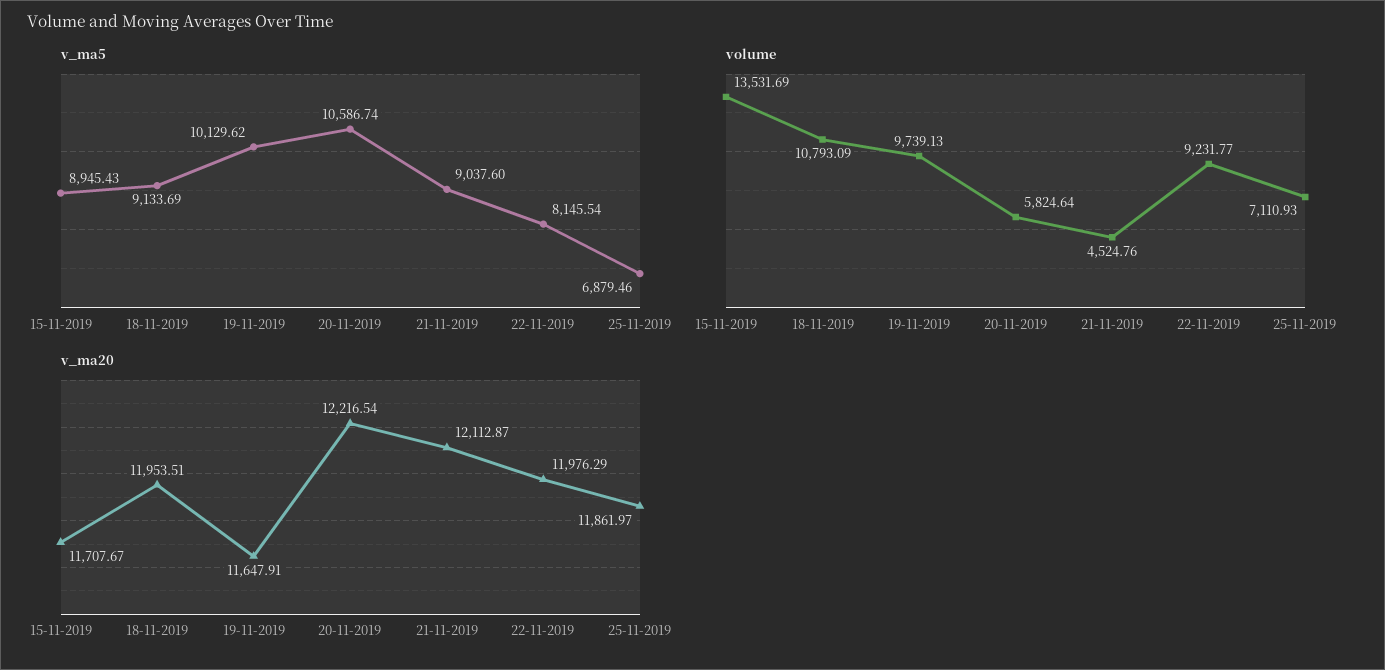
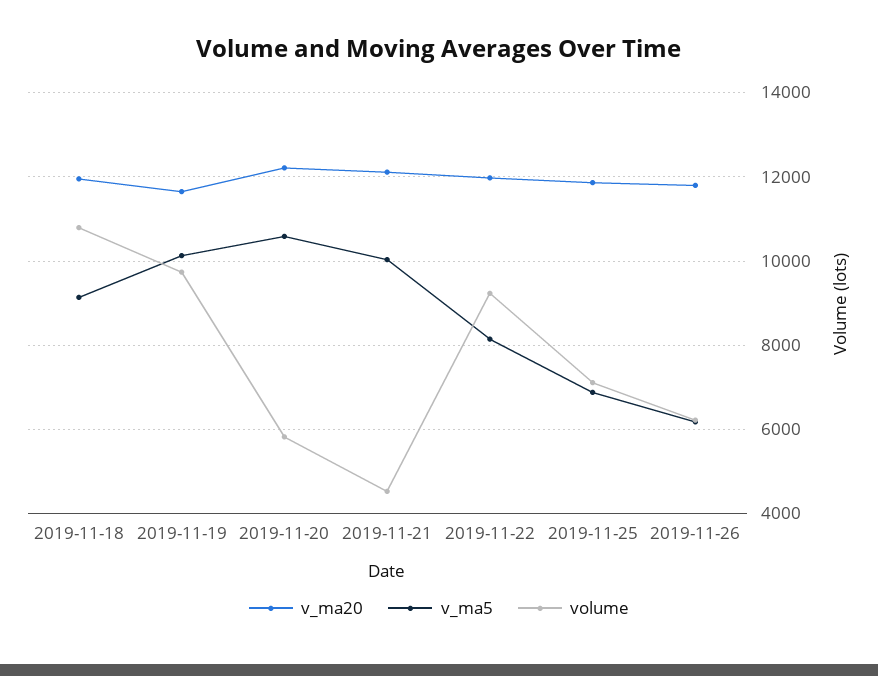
v_ma5, 15-11-2019: 8945.43 -> none
v_ma5, 21-11-2019: 9037.6 -> 10000
volume, 15-11-2019: 13531.69 -> none
v_ma20, 15-11-2019: 11707.67 -> none
v_ma20, 2019-11-26: none -> 11800
v_ma5, 2019-11-26: none -> 6200
volume, 2019-11-26: none -> 6200

